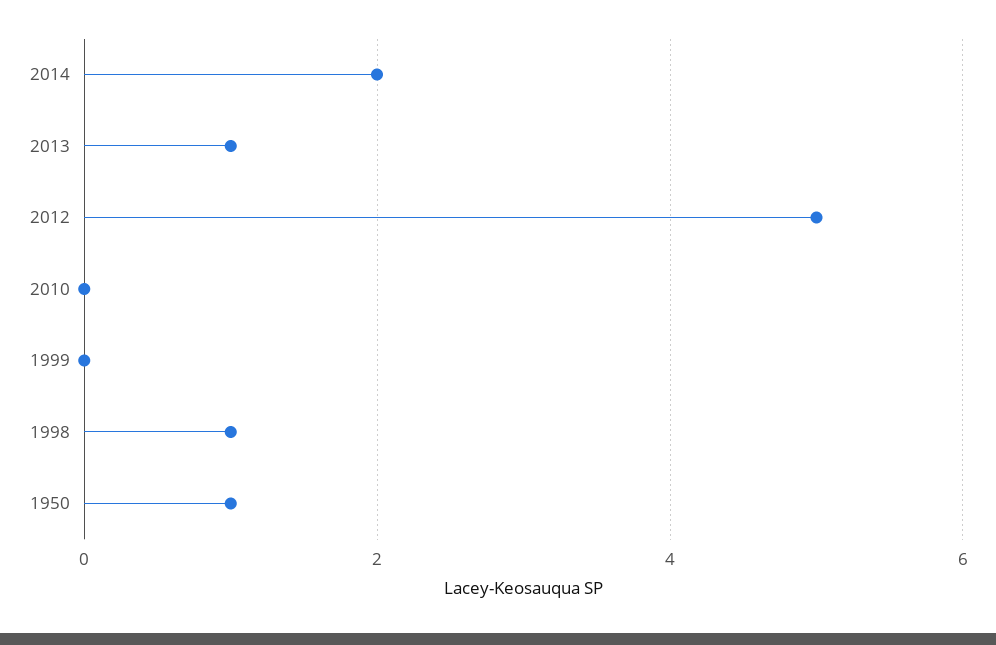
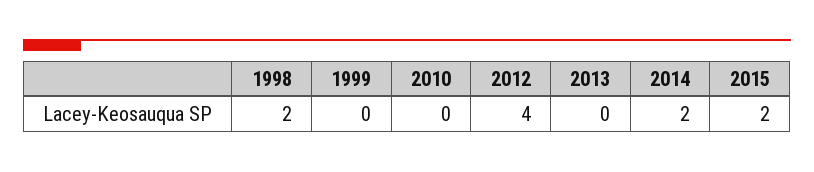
2013: 1 -> 0
2012: 5 -> 4
1998: 1 -> 2
1950: 1 -> none
2015: none -> 2

